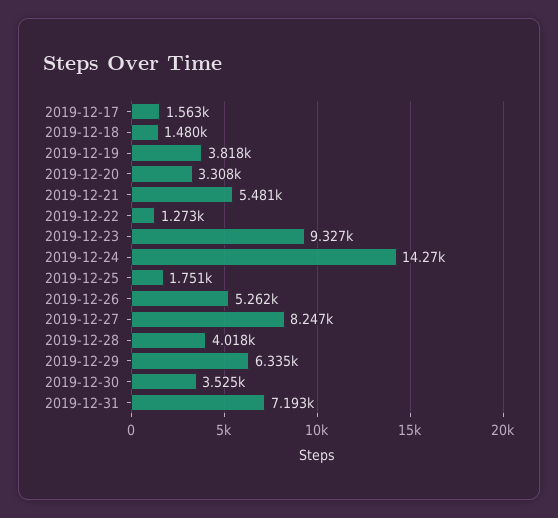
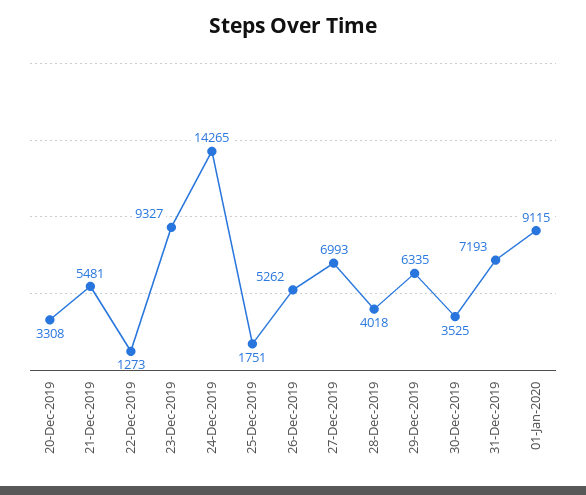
2019-12-17: 1563 -> none
2019-12-18: 1480 -> none
2019-12-19: 3818 -> none
2019-12-27: 8247 -> 6993
01-Jan-2020: none -> 9115

